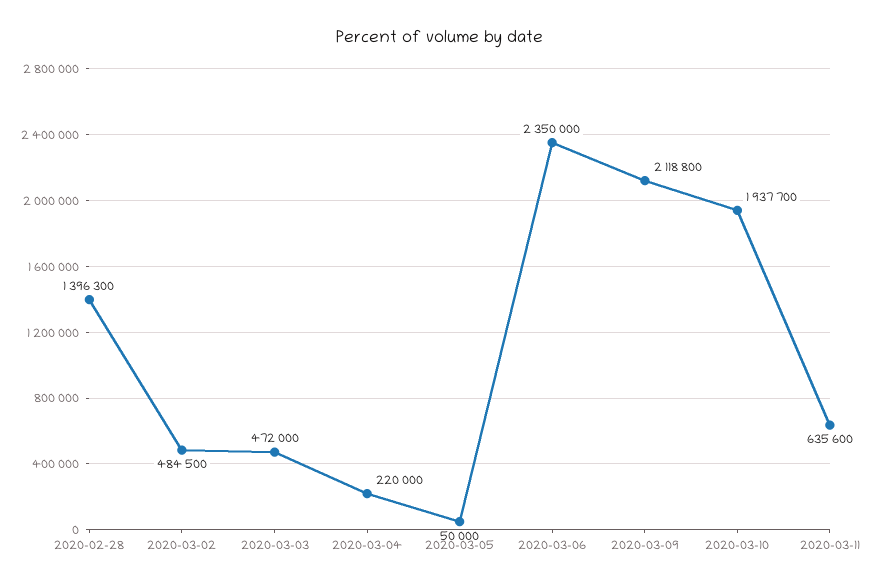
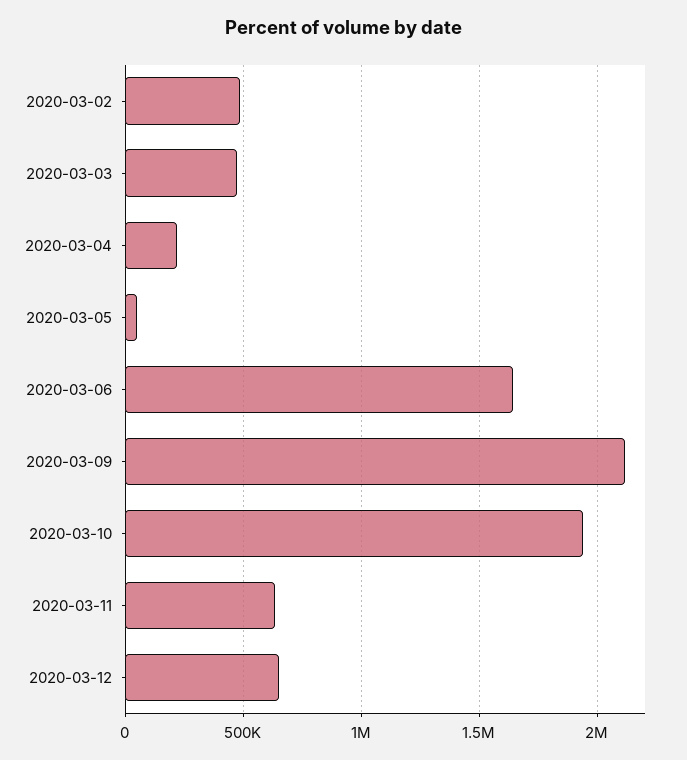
2020-02-28: 1396300 -> none
2020-03-06: 2350000 -> 1650000
2020-03-12: none -> 650000

